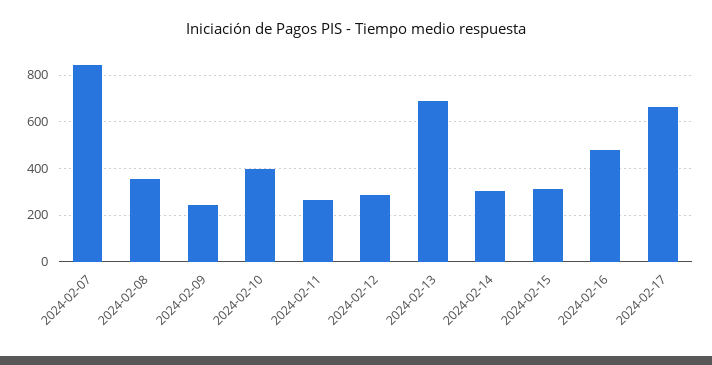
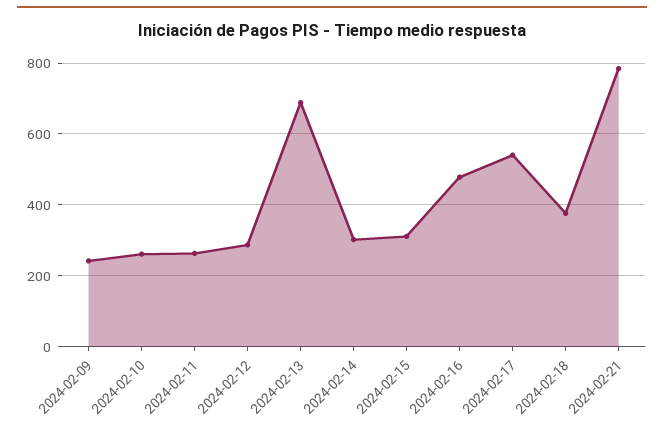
2024-02-07: 850 -> none
2024-02-08: 350 -> none
2024-02-10: 400 -> 260
2024-02-17: 650 -> 540
2024-02-18: none -> 380
2024-02-21: none -> 780

